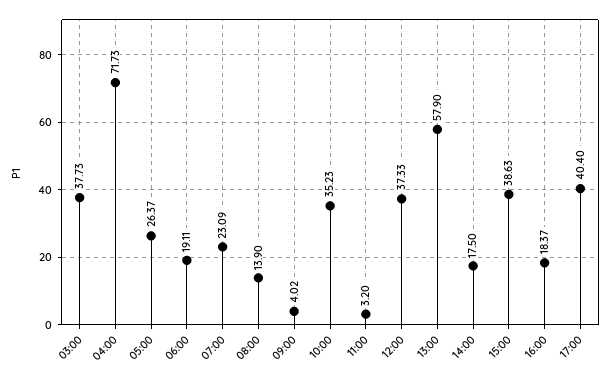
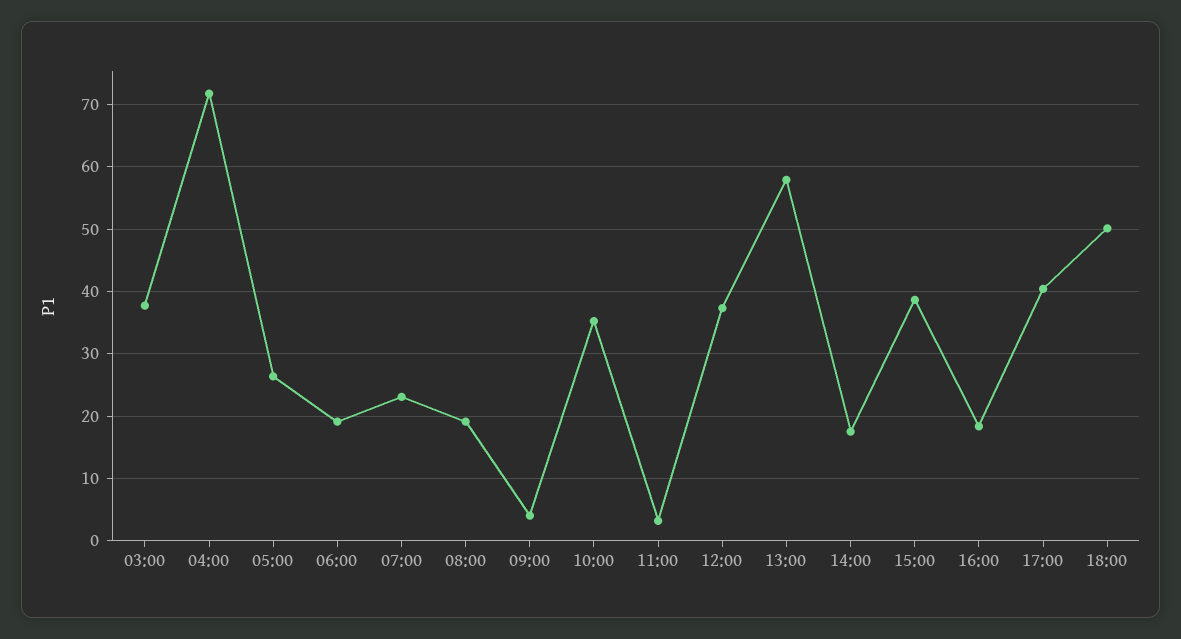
08:00: 13.9 -> 19
18:00: none -> 50

